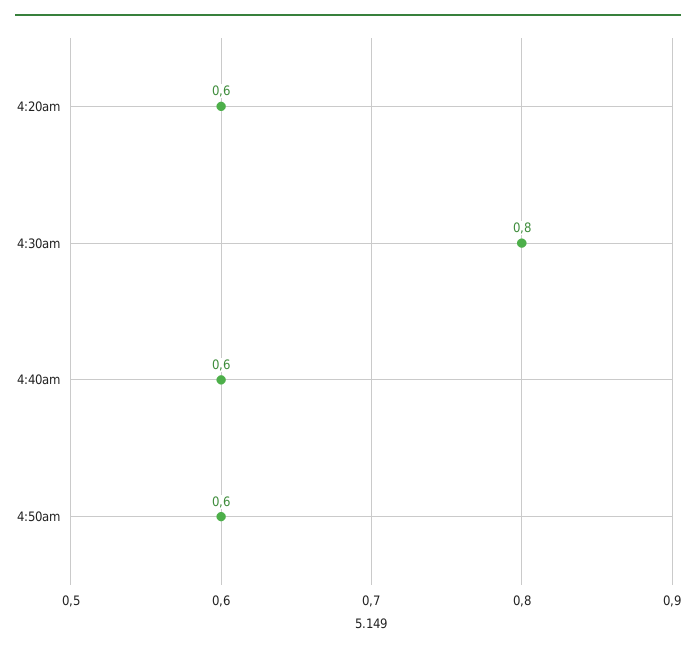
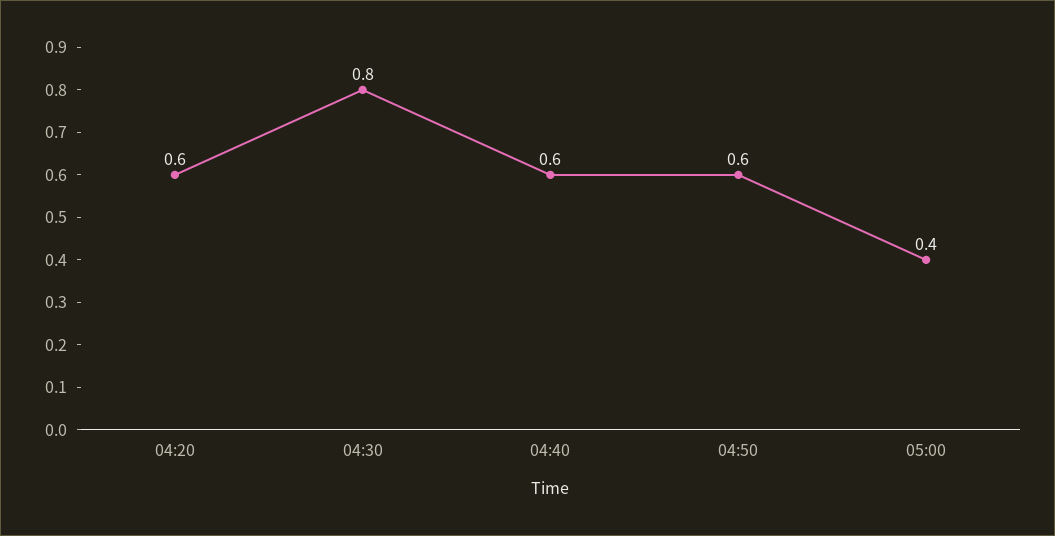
05:00: none -> 0.4

